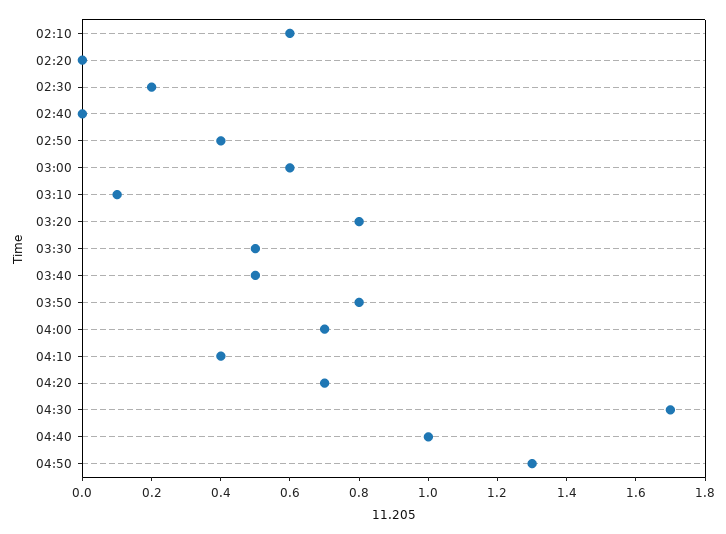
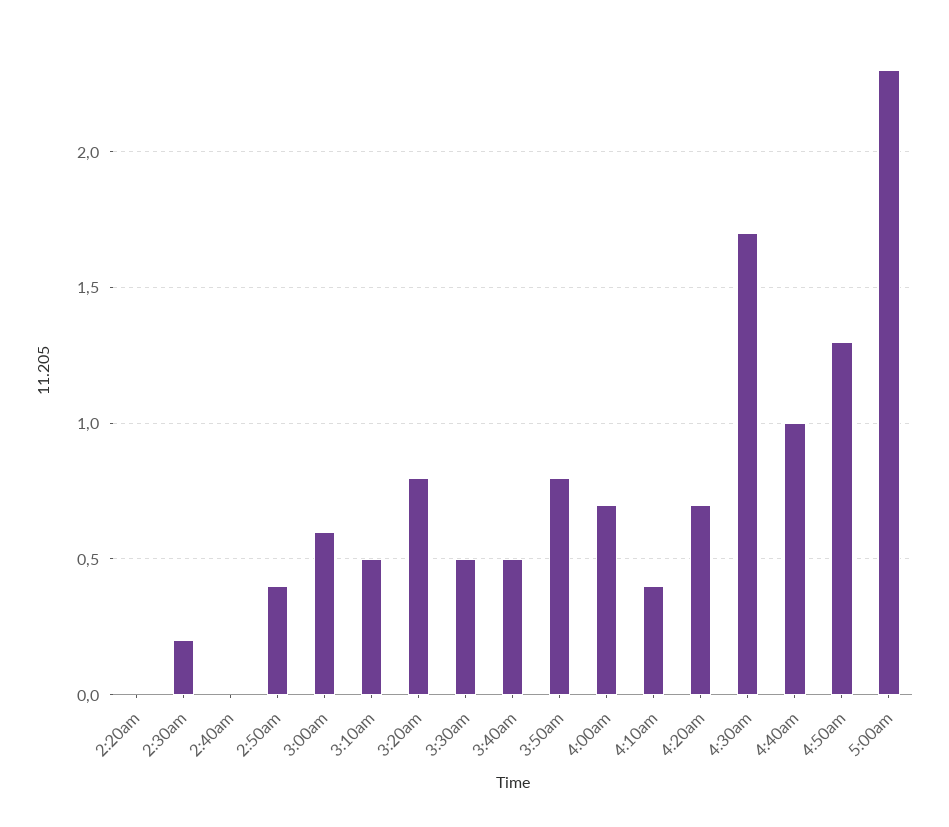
02:10: 0.6 -> none
03:10: 0.1 -> 0.5
5:00am: none -> 2.3

